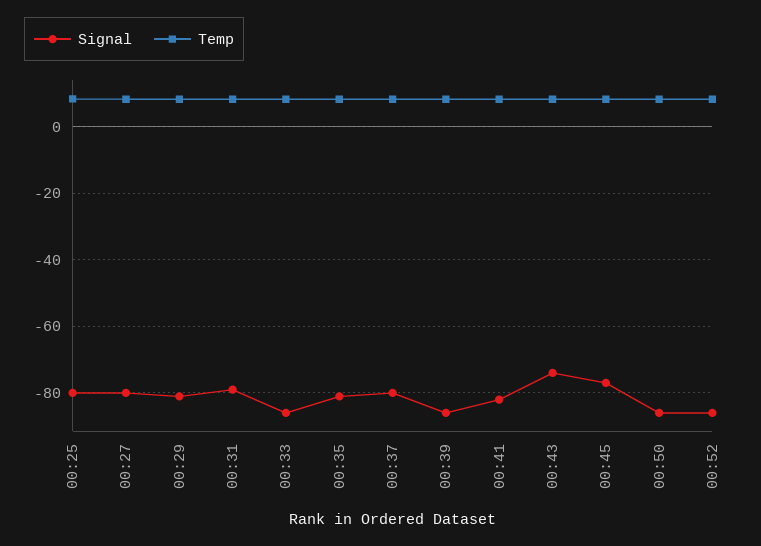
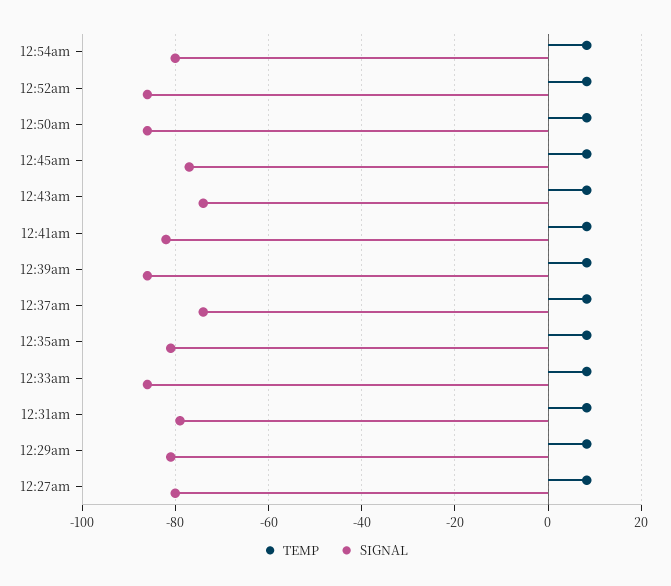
Signal, 00:25: -80 -> none
Temp, 00:25: 8 -> none
Signal, 00:37: -80 -> -74
Temp, 12:54am: none -> 8
Signal, 12:54am: none -> -80

